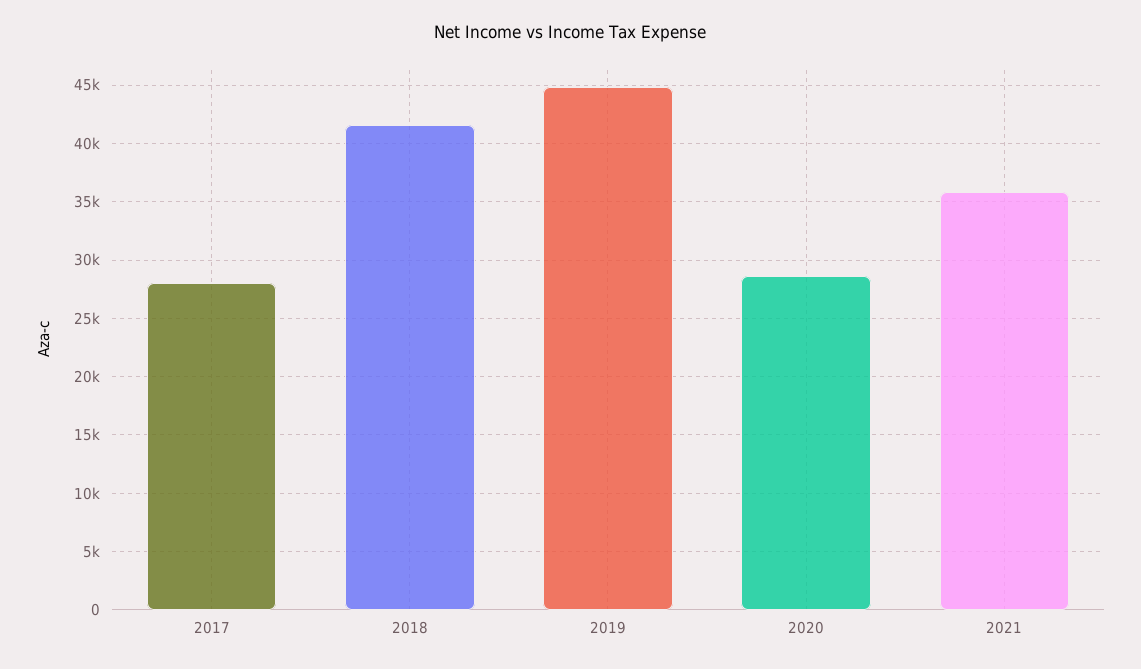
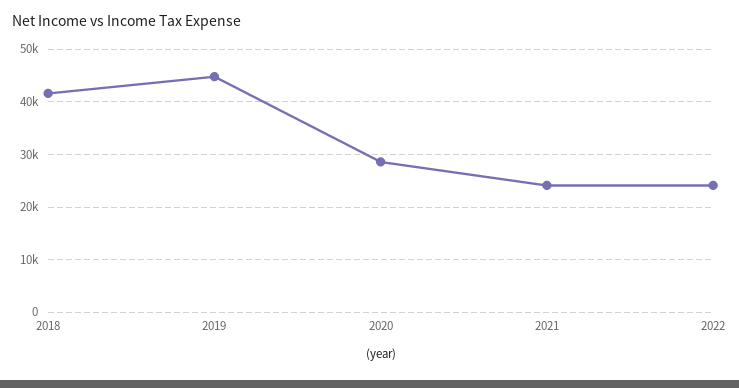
2017: 28000 -> none
2021: 36000 -> 24000
2022: none -> 24000

